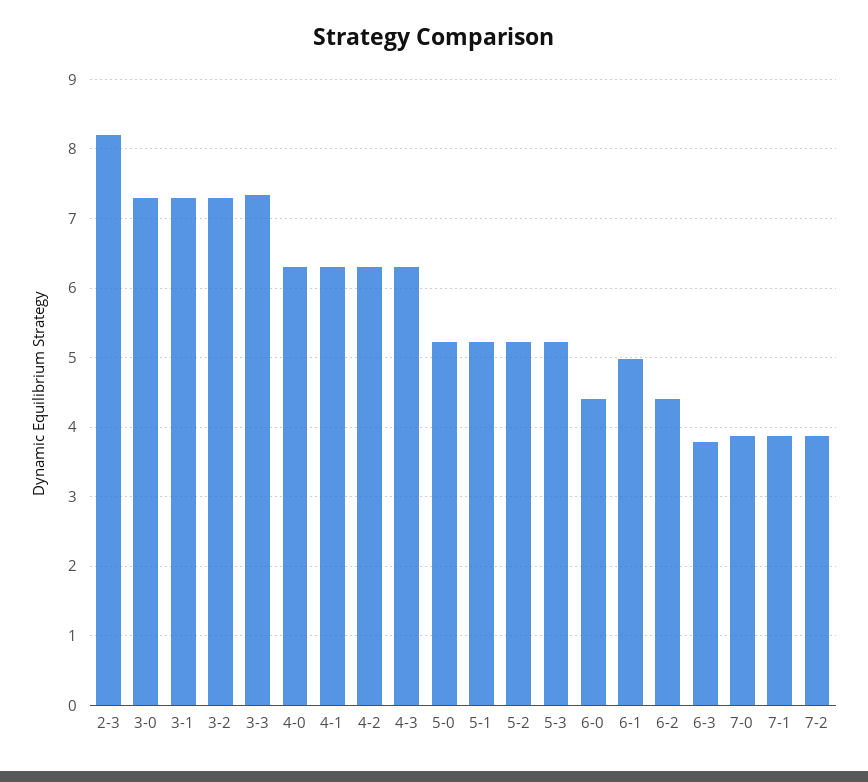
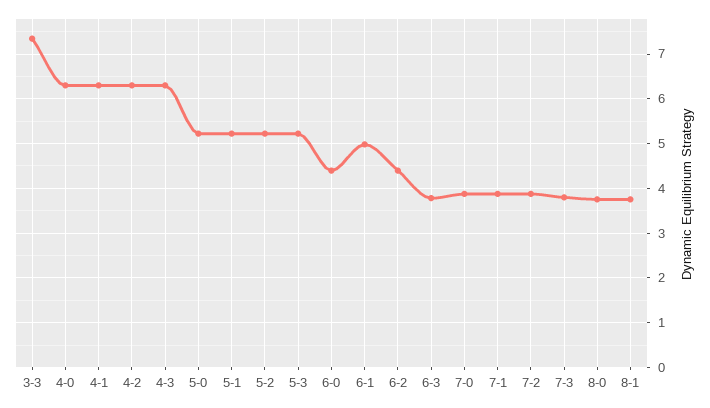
2-3: 8.2 -> none
3-0: 7.3 -> none
3-1: 7.3 -> none
3-2: 7.3 -> none
7-3: none -> 3.8
8-0: none -> 3.8
8-1: none -> 3.8

